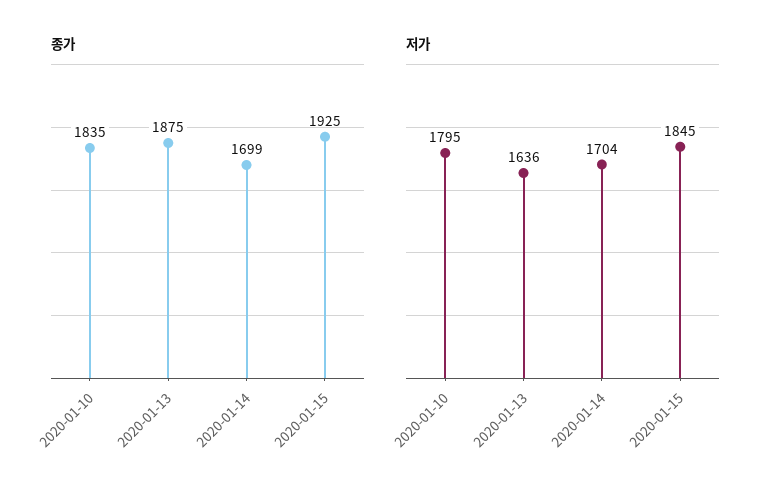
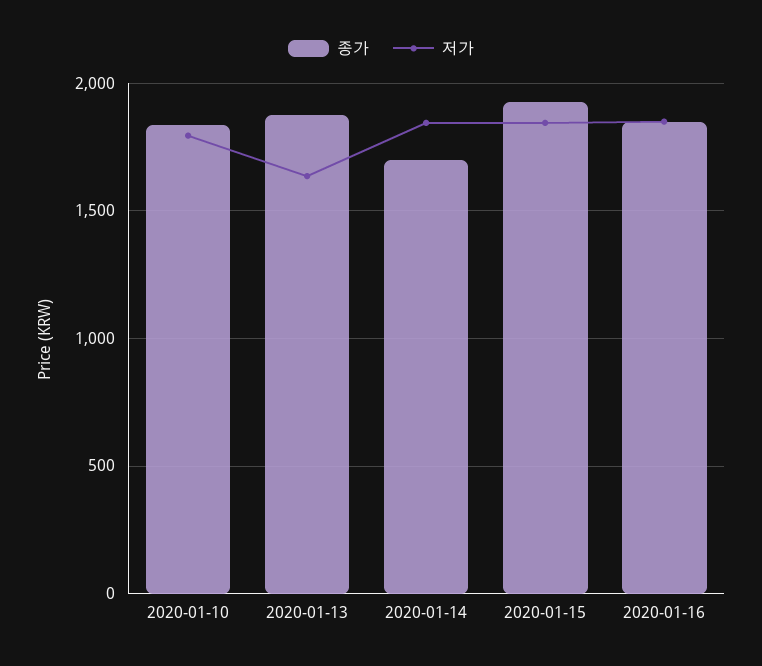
저가, 2020-01-14: 1704 -> 1850
종가, 2020-01-16: none -> 1850
저가, 2020-01-16: none -> 1850

